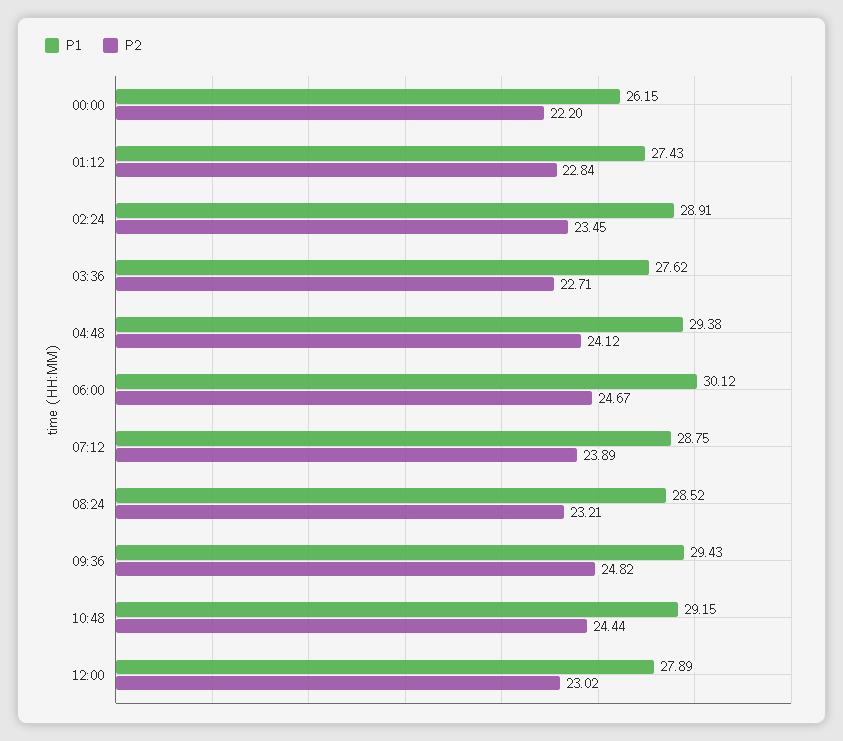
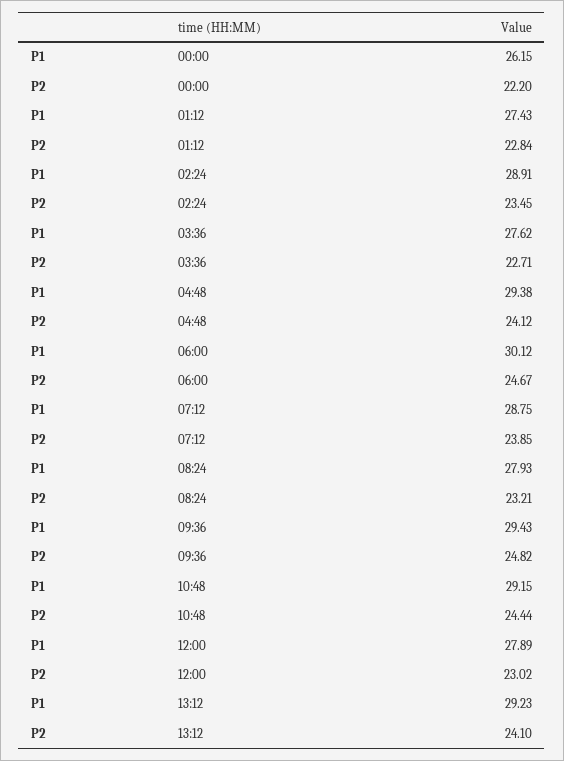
P2, 07:12: 23.89 -> 23.85
P1, 08:24: 28.52 -> 27.93
P1, 13:12: none -> 29.23
P2, 13:12: none -> 24.1

